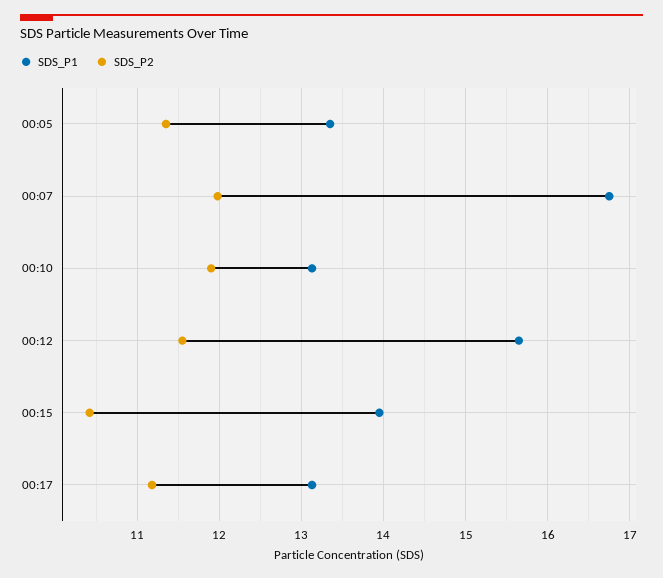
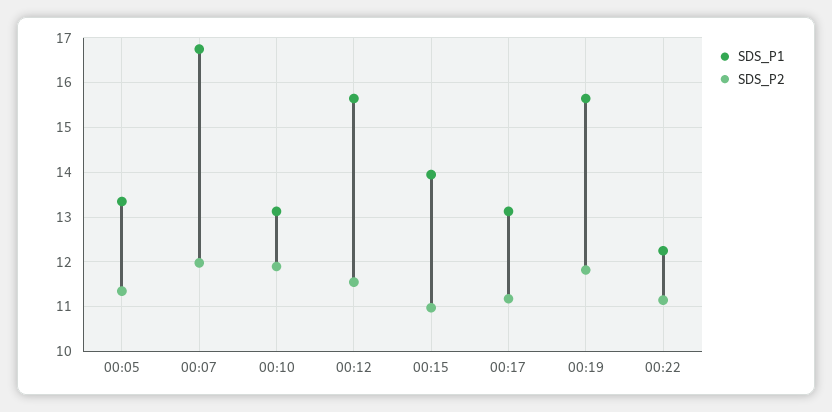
SDS_P2, 00:15: 10.4 -> 11
SDS_P1, 00:19: none -> 15.6
SDS_P2, 00:19: none -> 11.8
SDS_P1, 00:22: none -> 12.2
SDS_P2, 00:22: none -> 11.2

